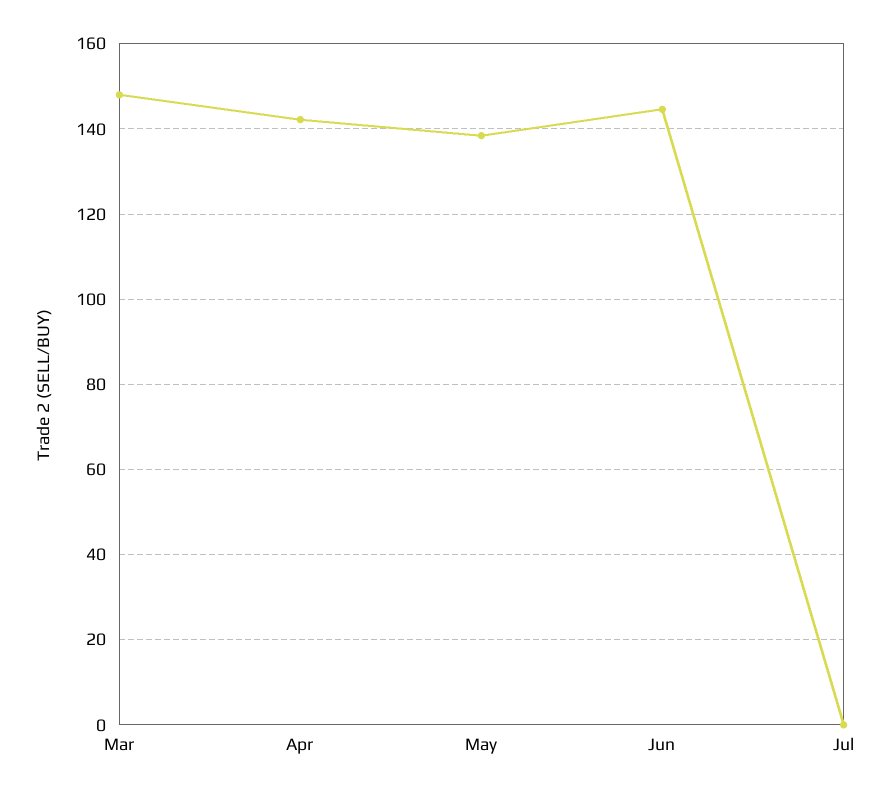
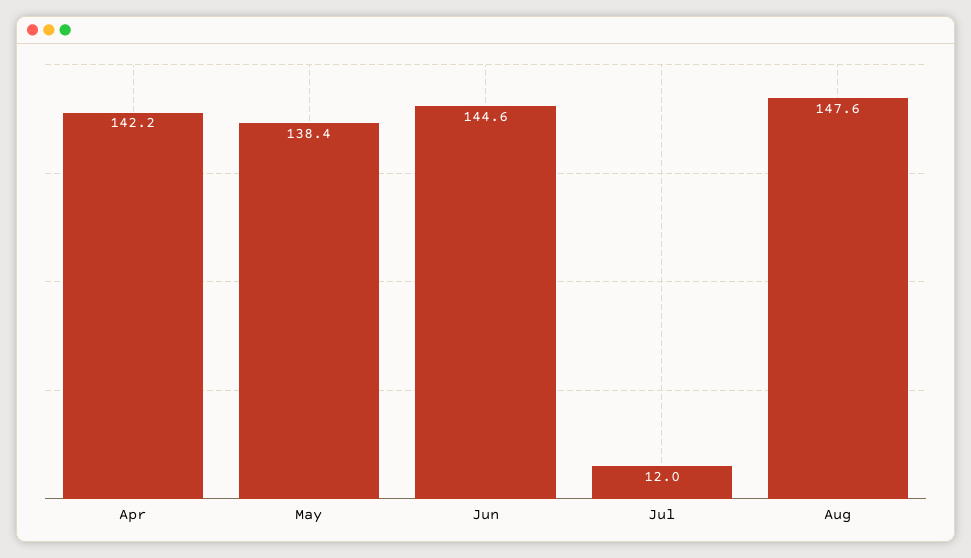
Mar: 148 -> none
Jul: 0 -> 12
Aug: none -> 147.6

